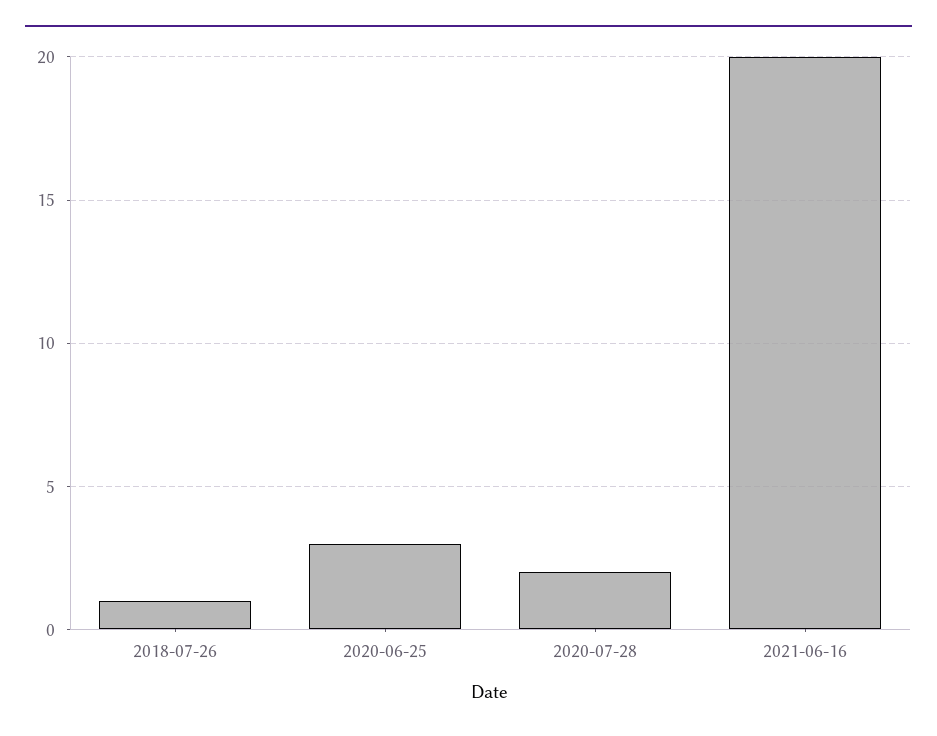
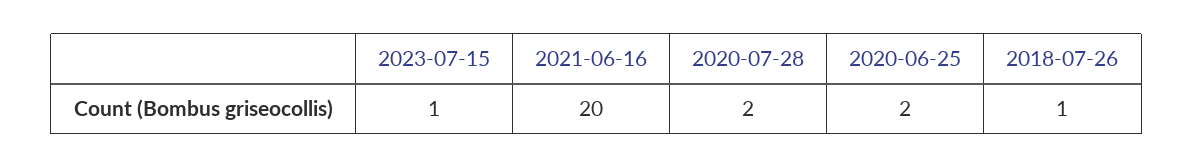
2020-06-25: 3 -> 2
2023-07-15: none -> 1

